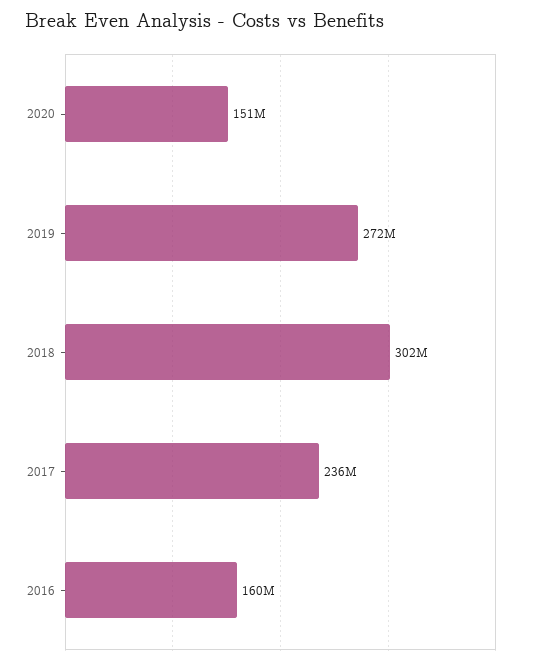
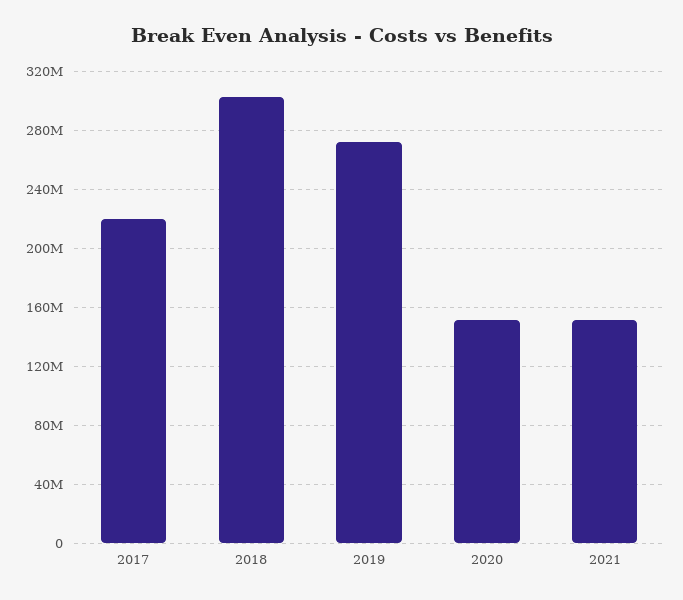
2017: 236000000 -> 220000000
2016: 160000000 -> none
2021: none -> 150000000

